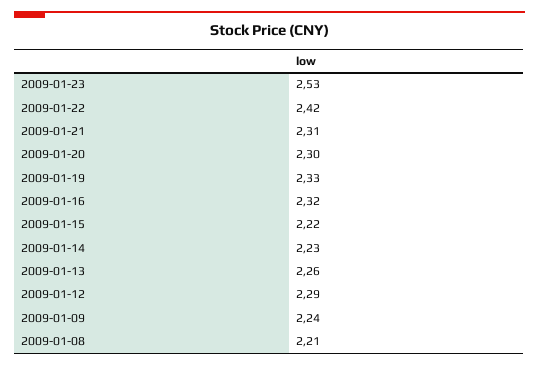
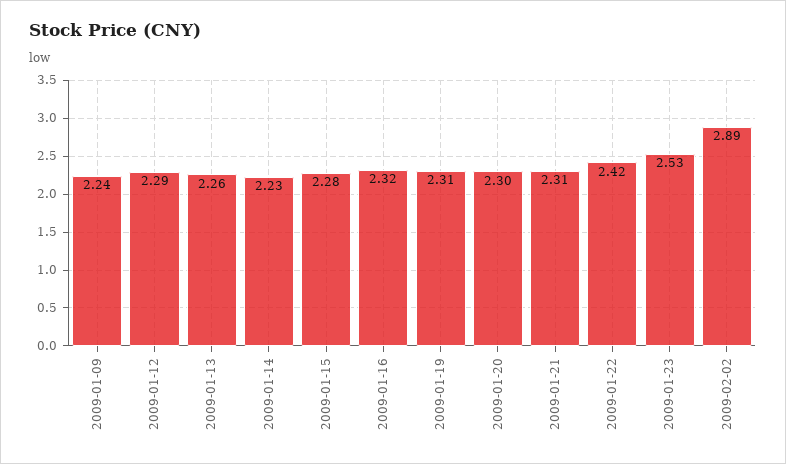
2009-01-19: 2.33 -> 2.31
2009-01-15: 2.22 -> 2.28
2009-01-08: 2.21 -> none
2009-02-02: none -> 2.89

